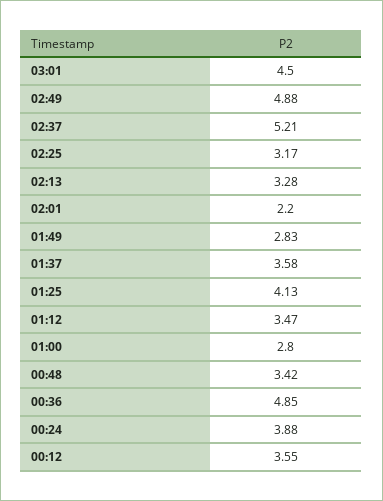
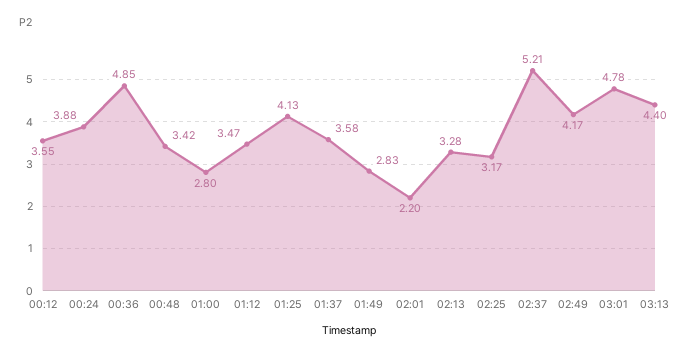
03:01: 4.5 -> 4.78
02:49: 4.88 -> 4.17
03:13: none -> 4.4

